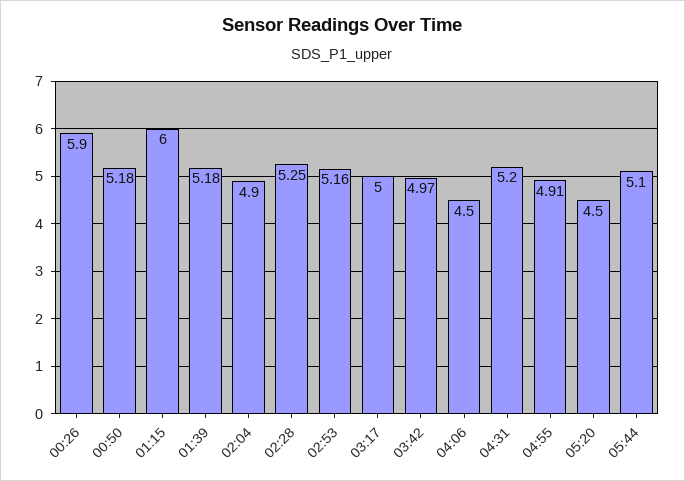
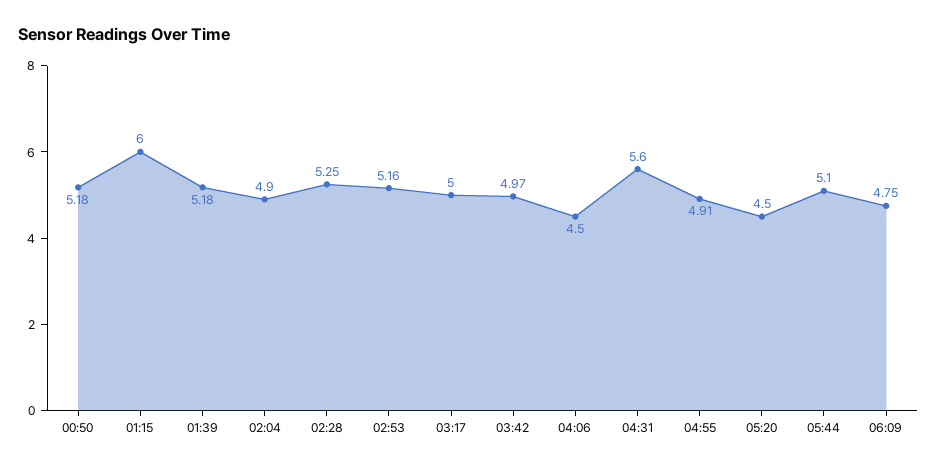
00:26: 5.9 -> none
04:31: 5.2 -> 5.6
06:09: none -> 4.75

